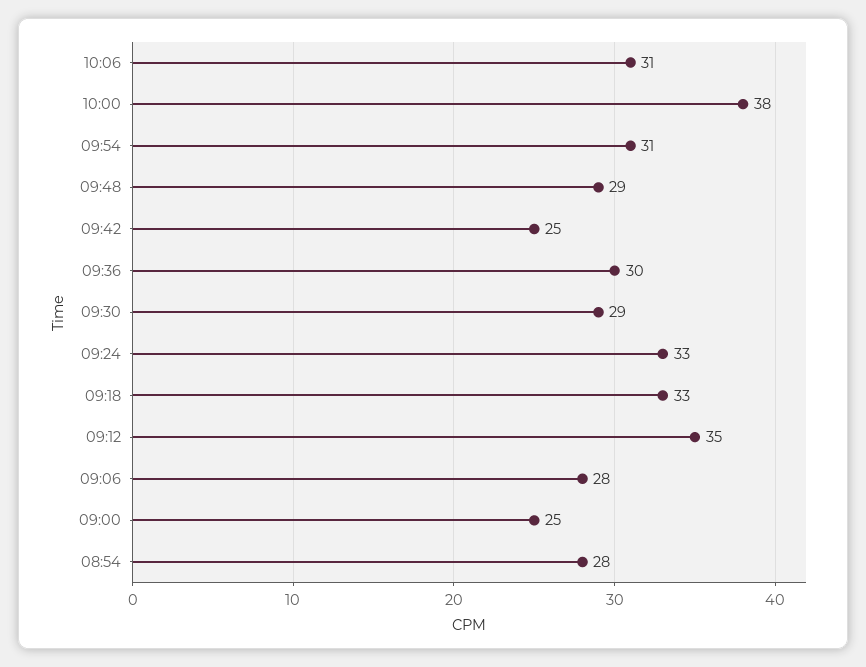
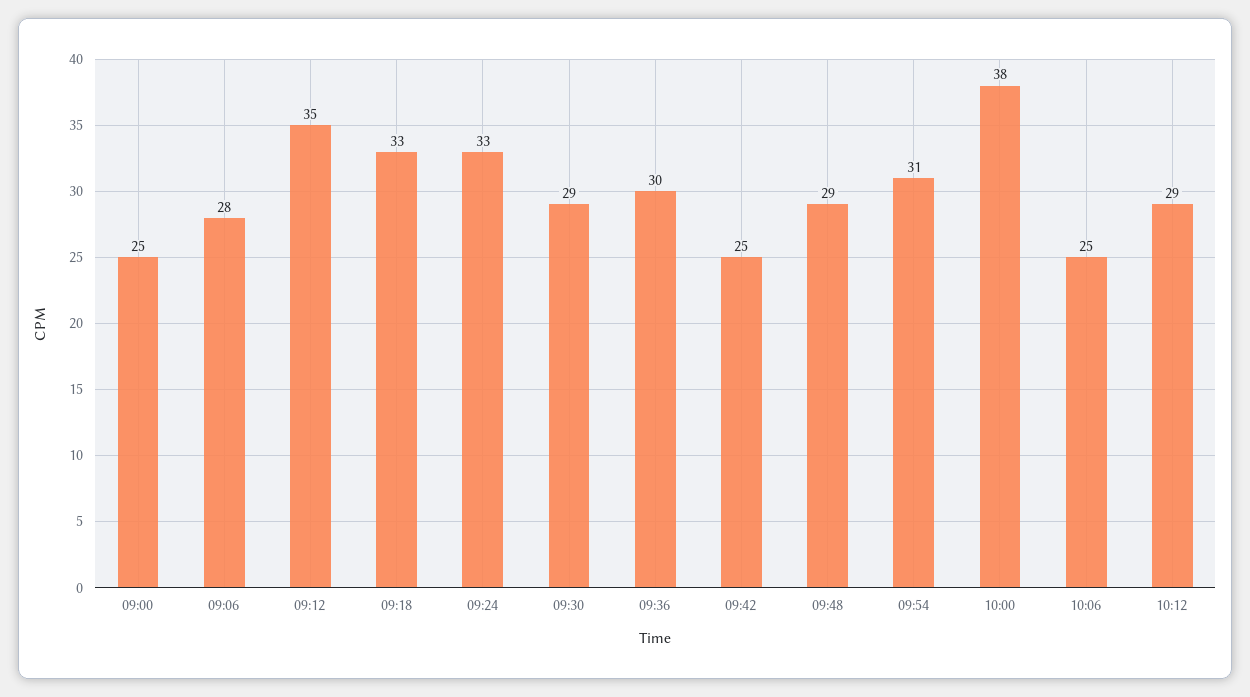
10:06: 31 -> 25
08:54: 28 -> none
10:12: none -> 29

